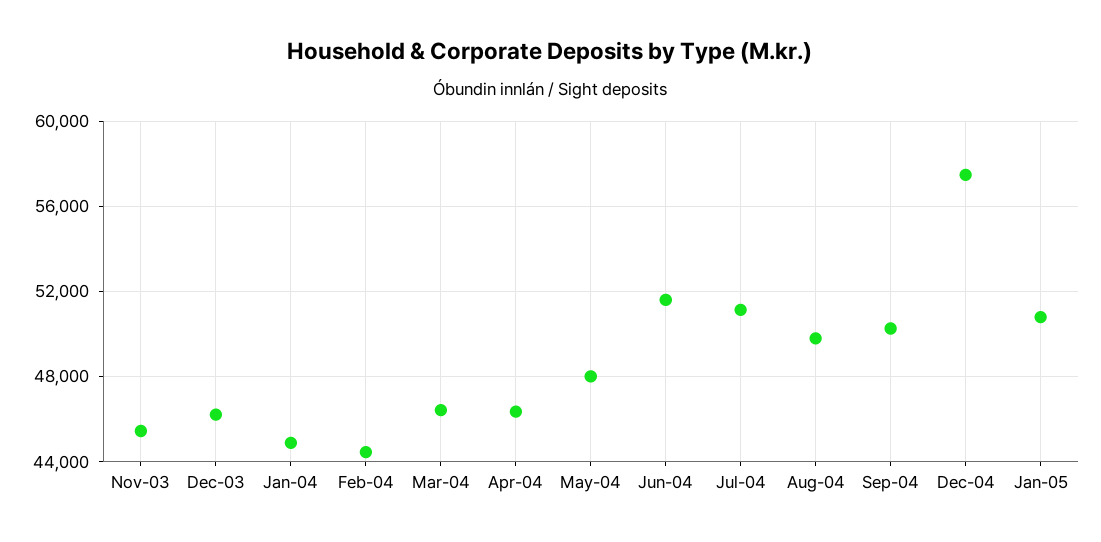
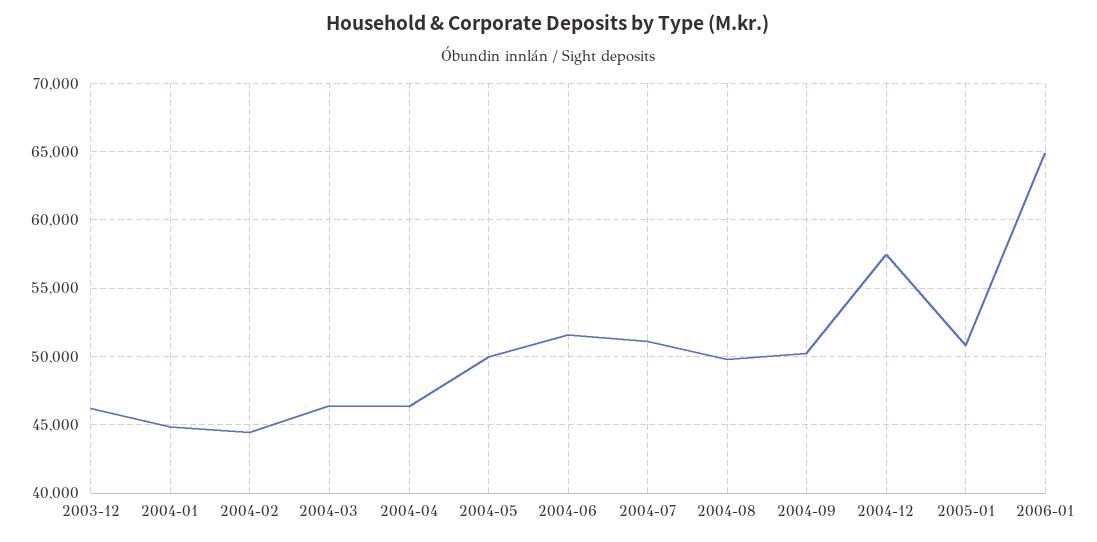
Nov-03: 45500 -> none
May-04: 48000 -> 50000
2006-01: none -> 65000

